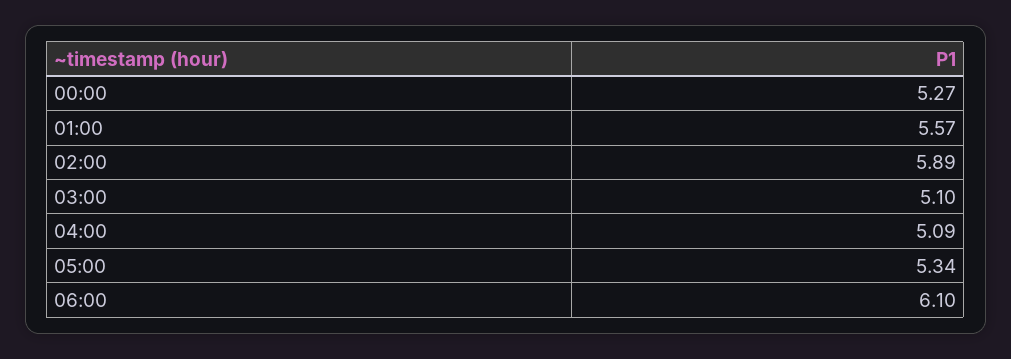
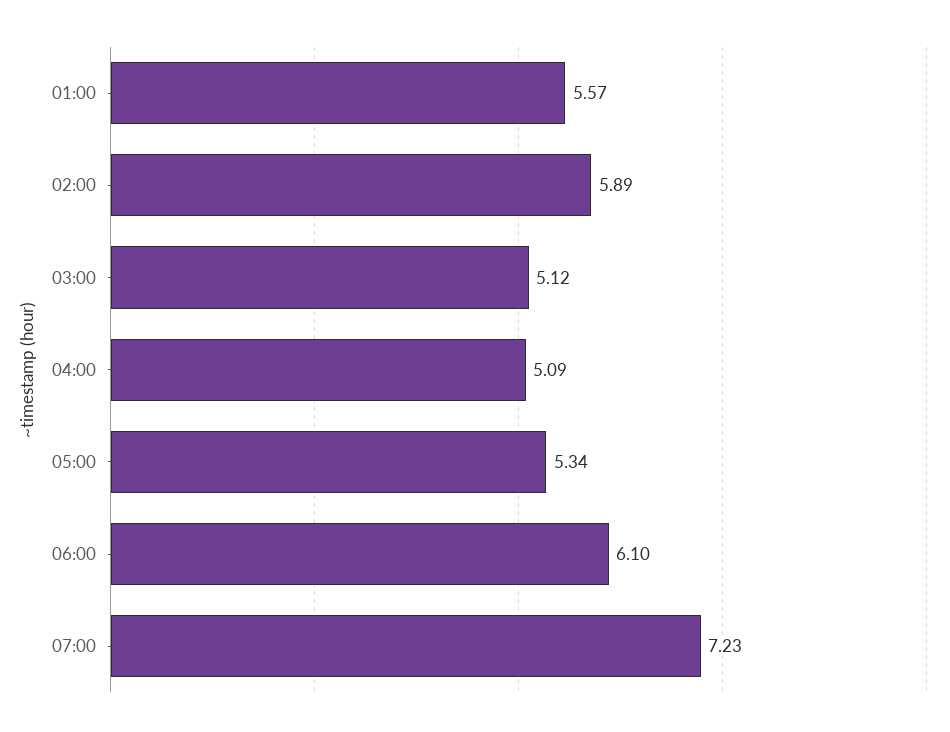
00:00: 5.27 -> none
03:00: 5.1 -> 5.12
07:00: none -> 7.23

